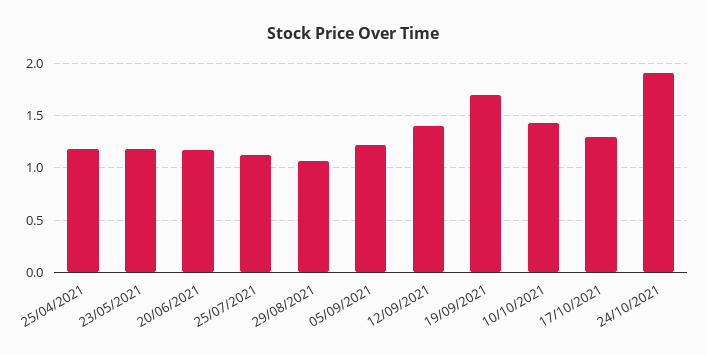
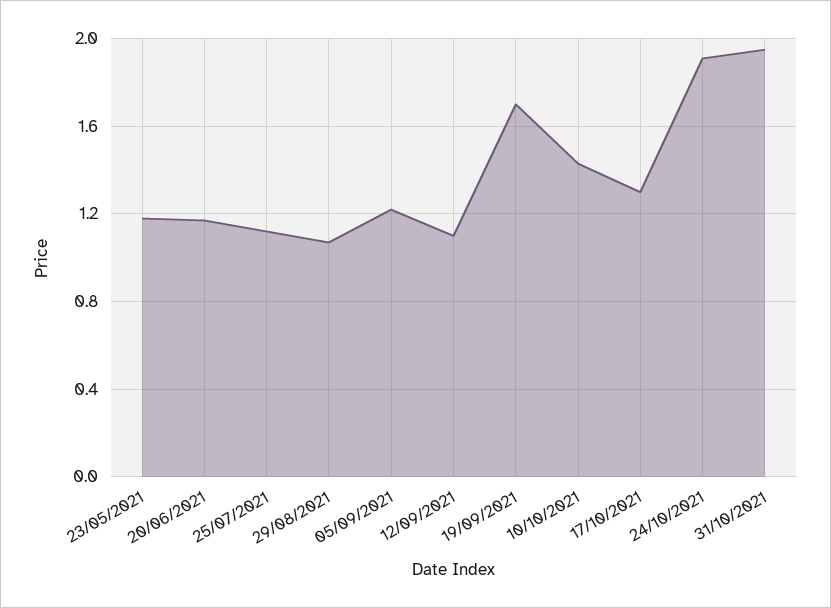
25/04/2021: 1.2 -> none
12/09/2021: 1.4 -> 1.1
31/10/2021: none -> 1.95

